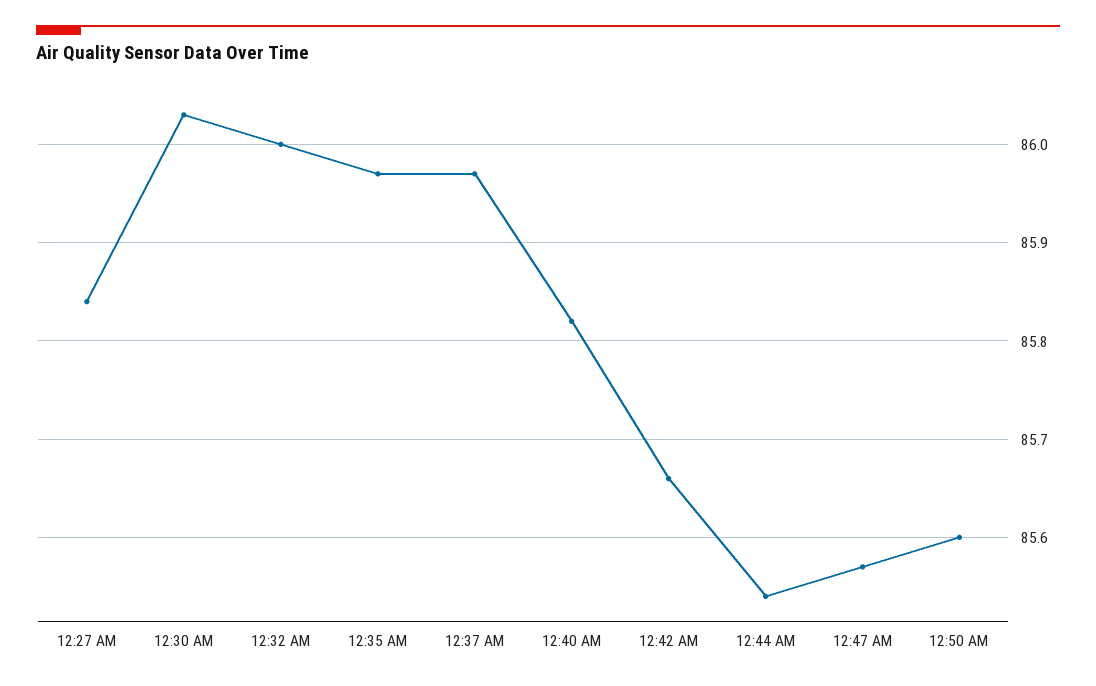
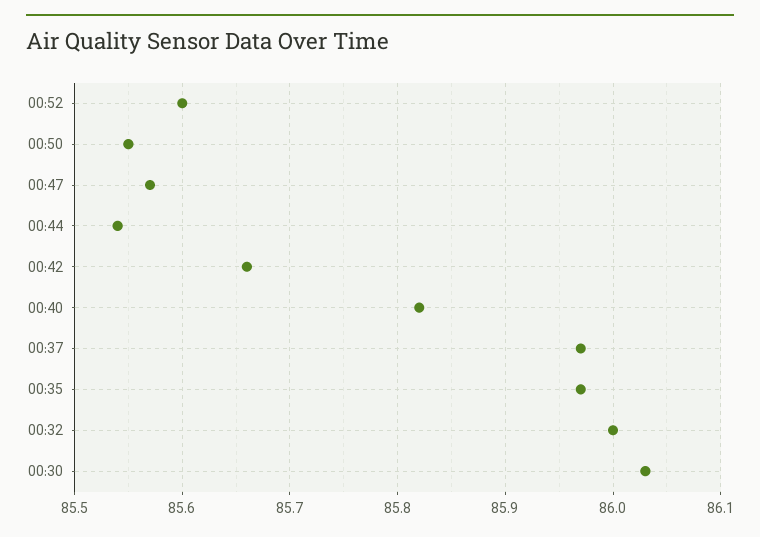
12:27 AM: 85.84 -> none
12:50 AM: 85.6 -> 85.55
00:52: none -> 85.6

